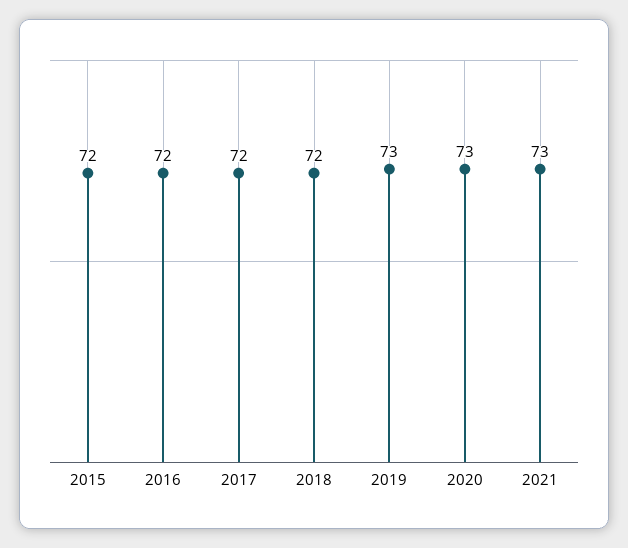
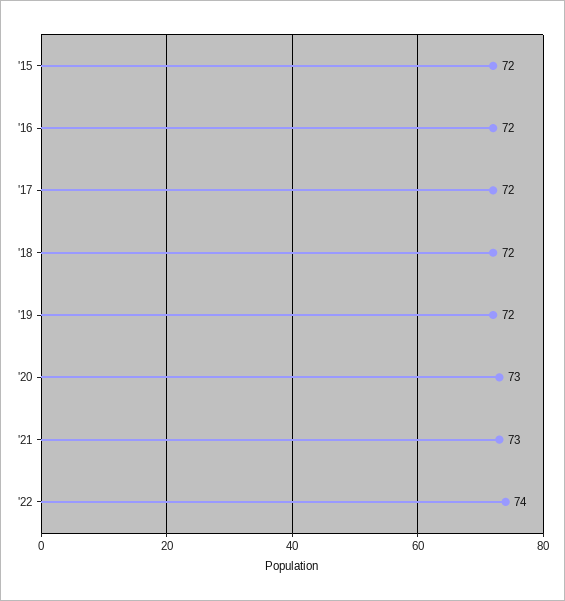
2019: 73 -> 72
'22: none -> 74

